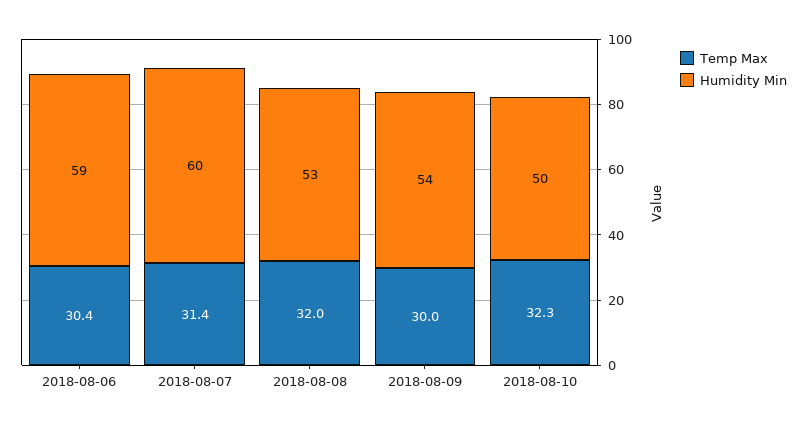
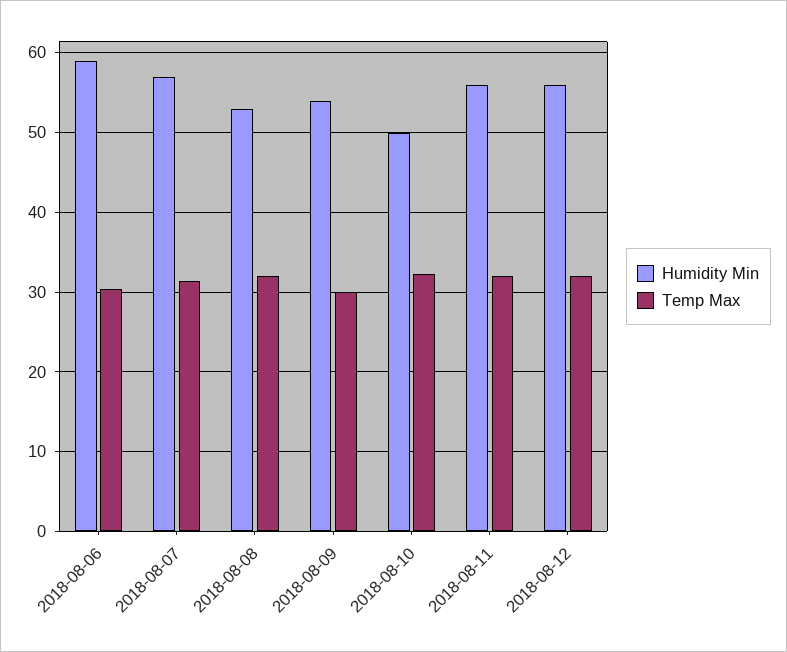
Humidity Min, 2018-08-07: 60 -> 57
Humidity Min, 2018-08-11: none -> 56
Temp Max, 2018-08-11: none -> 32
Humidity Min, 2018-08-12: none -> 56
Temp Max, 2018-08-12: none -> 32

